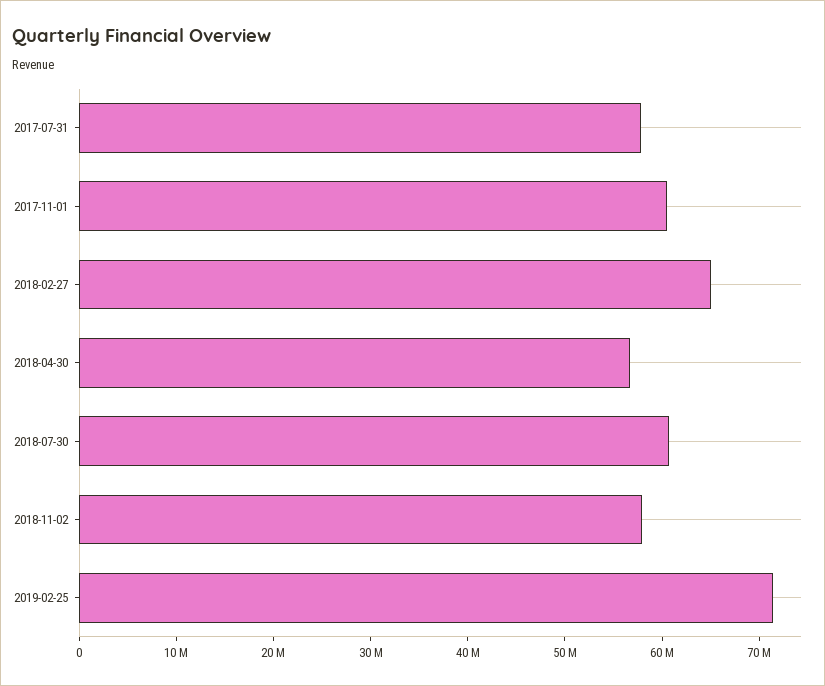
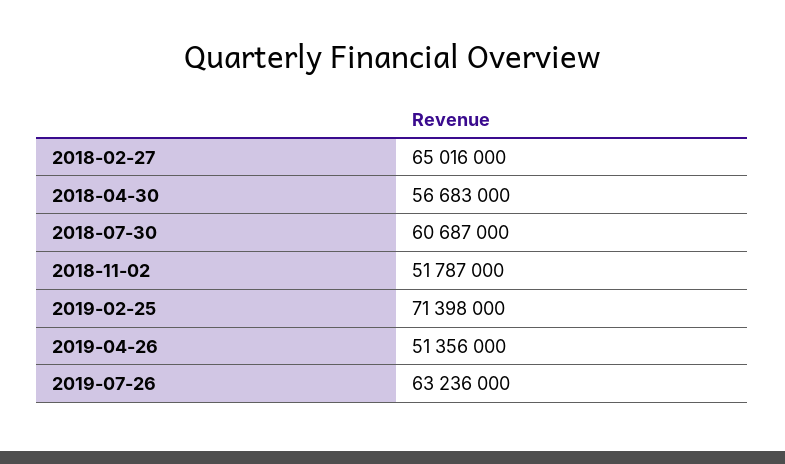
2017-07-31: 58000000 -> none
2017-11-01: 60000000 -> none
2018-11-02: 58000000 -> 51787000
2019-04-26: none -> 51356000
2019-07-26: none -> 63236000

